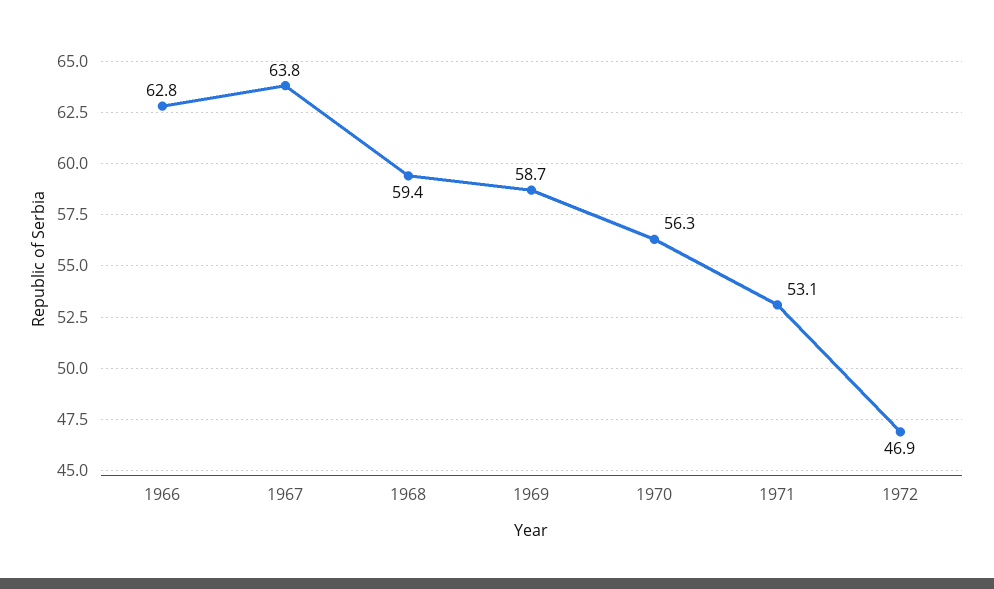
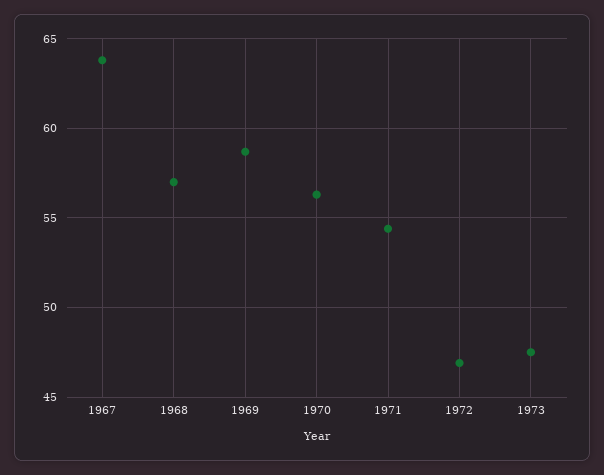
1966: 62.8 -> none
1968: 59.4 -> 57
1971: 53.1 -> 54.5
1973: none -> 47.5

